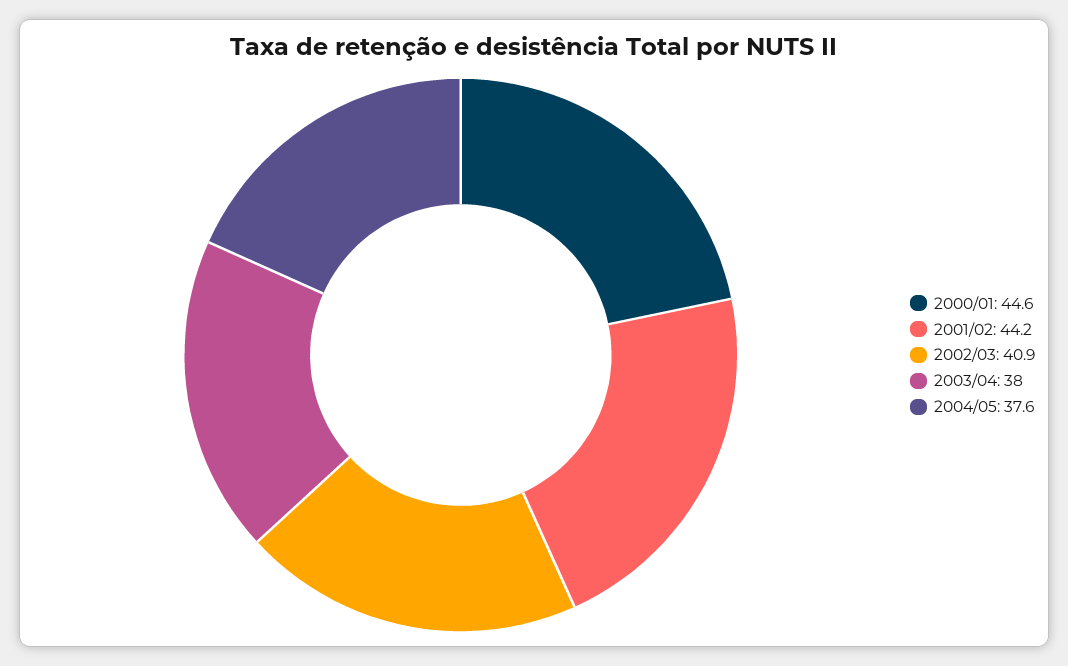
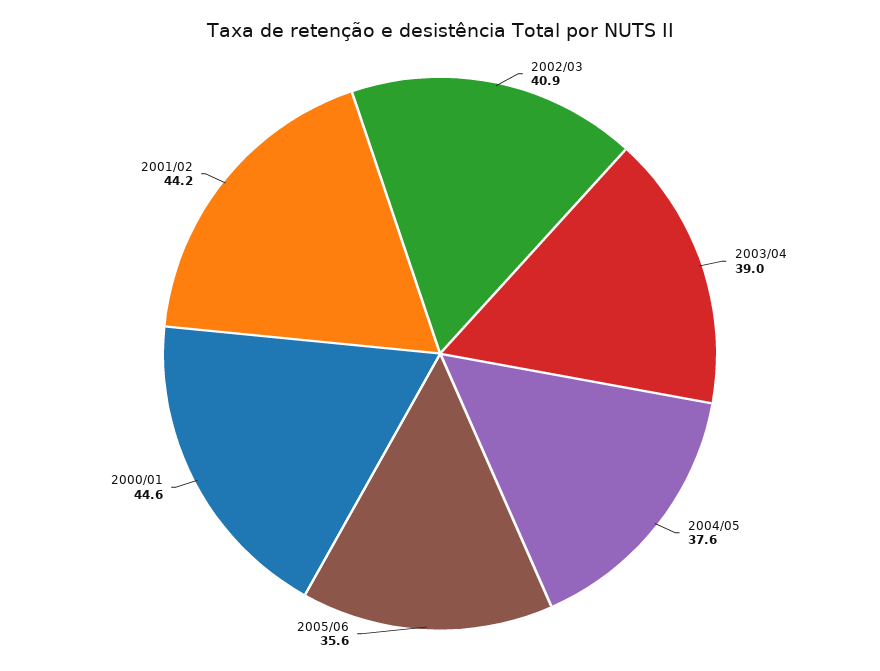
2003/04: 38 -> 39
2005/06: none -> 35.6

